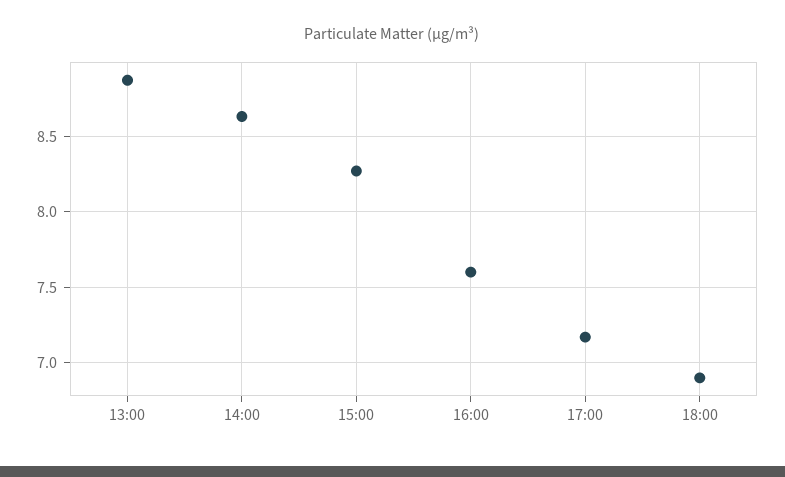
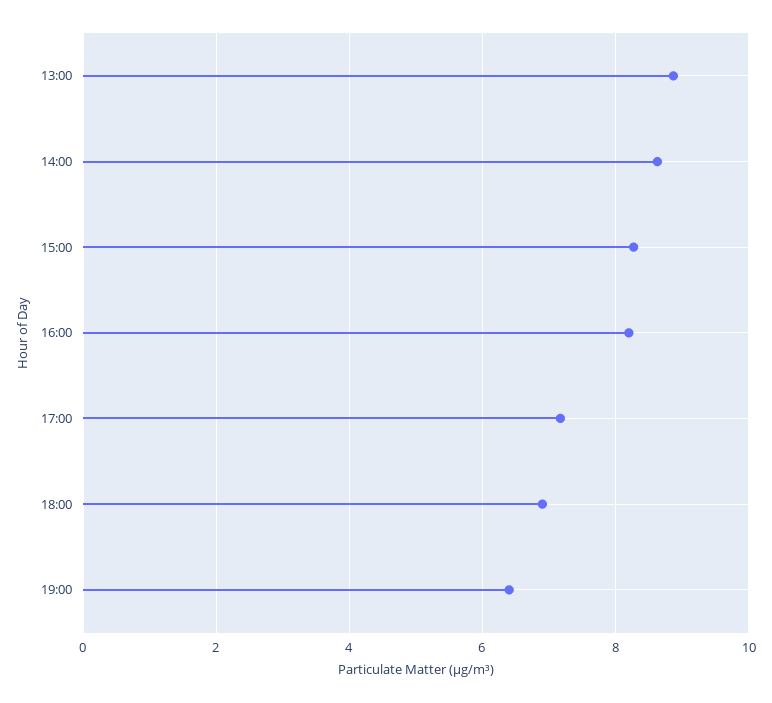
16:00: 7.6 -> 8.2
19:00: none -> 6.4

